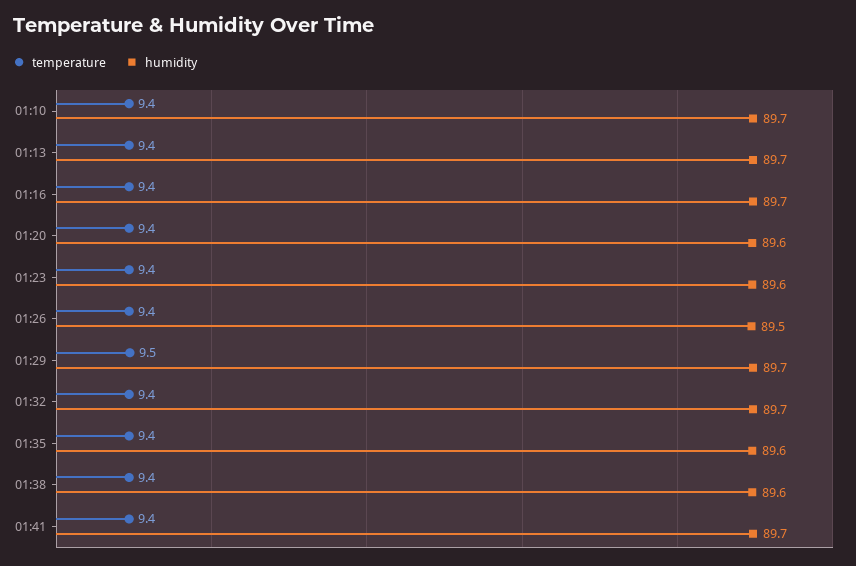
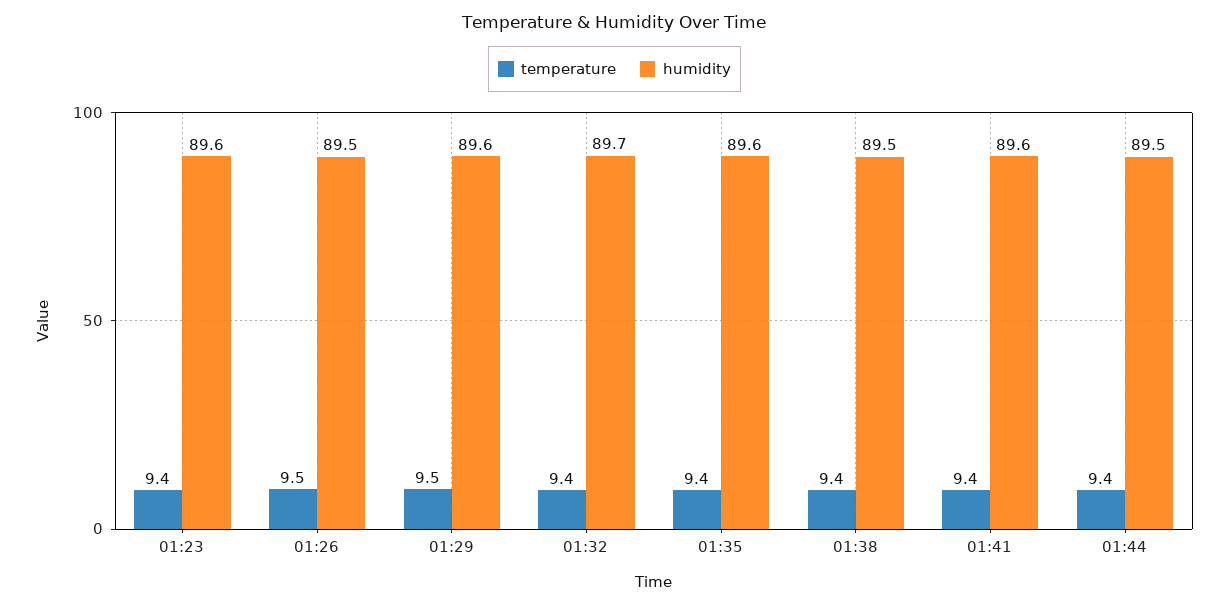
temperature, 01:10: 9.4 -> none
humidity, 01:10: 89.7 -> none
temperature, 01:13: 9.4 -> none
humidity, 01:13: 89.7 -> none
temperature, 01:16: 9.4 -> none
humidity, 01:16: 89.7 -> none
temperature, 01:20: 9.4 -> none
humidity, 01:20: 89.6 -> none
temperature, 01:26: 9.4 -> 9.5
humidity, 01:29: 89.7 -> 89.6
humidity, 01:38: 89.6 -> 89.5
humidity, 01:41: 89.7 -> 89.6
temperature, 01:44: none -> 9.4
humidity, 01:44: none -> 89.5

